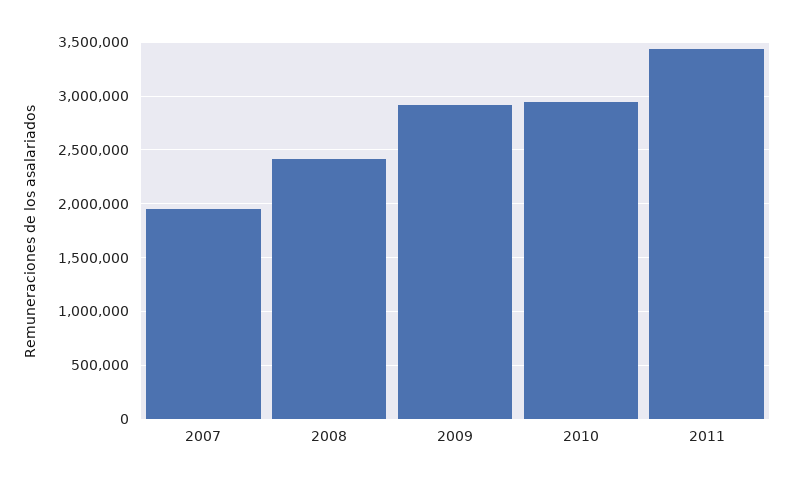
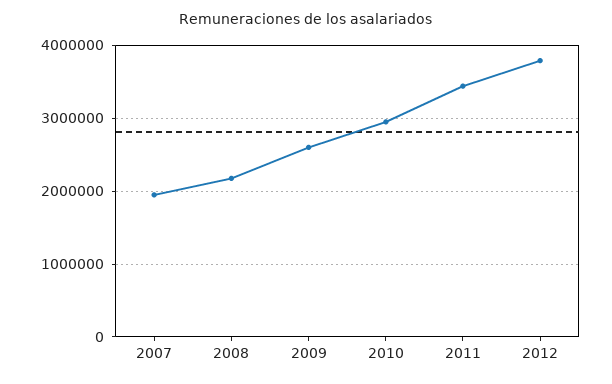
2008: 2400000 -> 2200000
2009: 2900000 -> 2600000
2012: none -> 3800000

